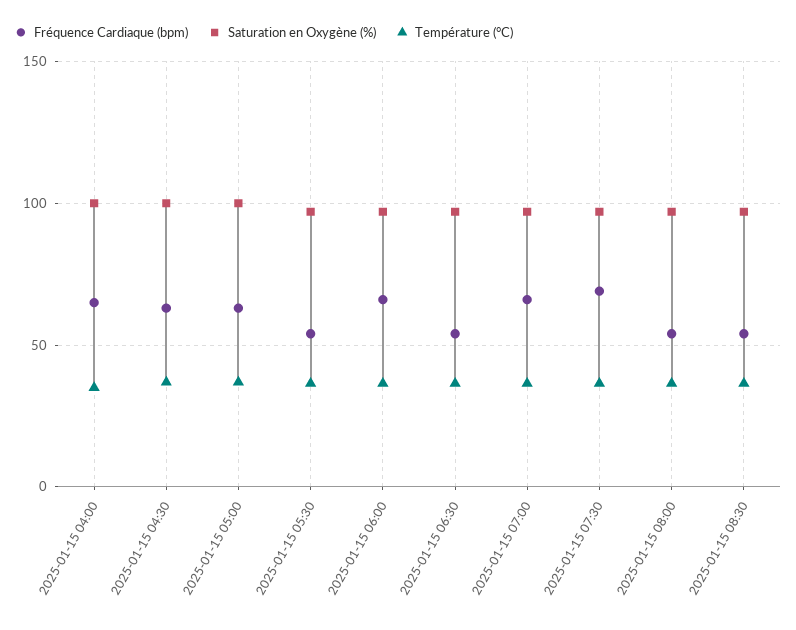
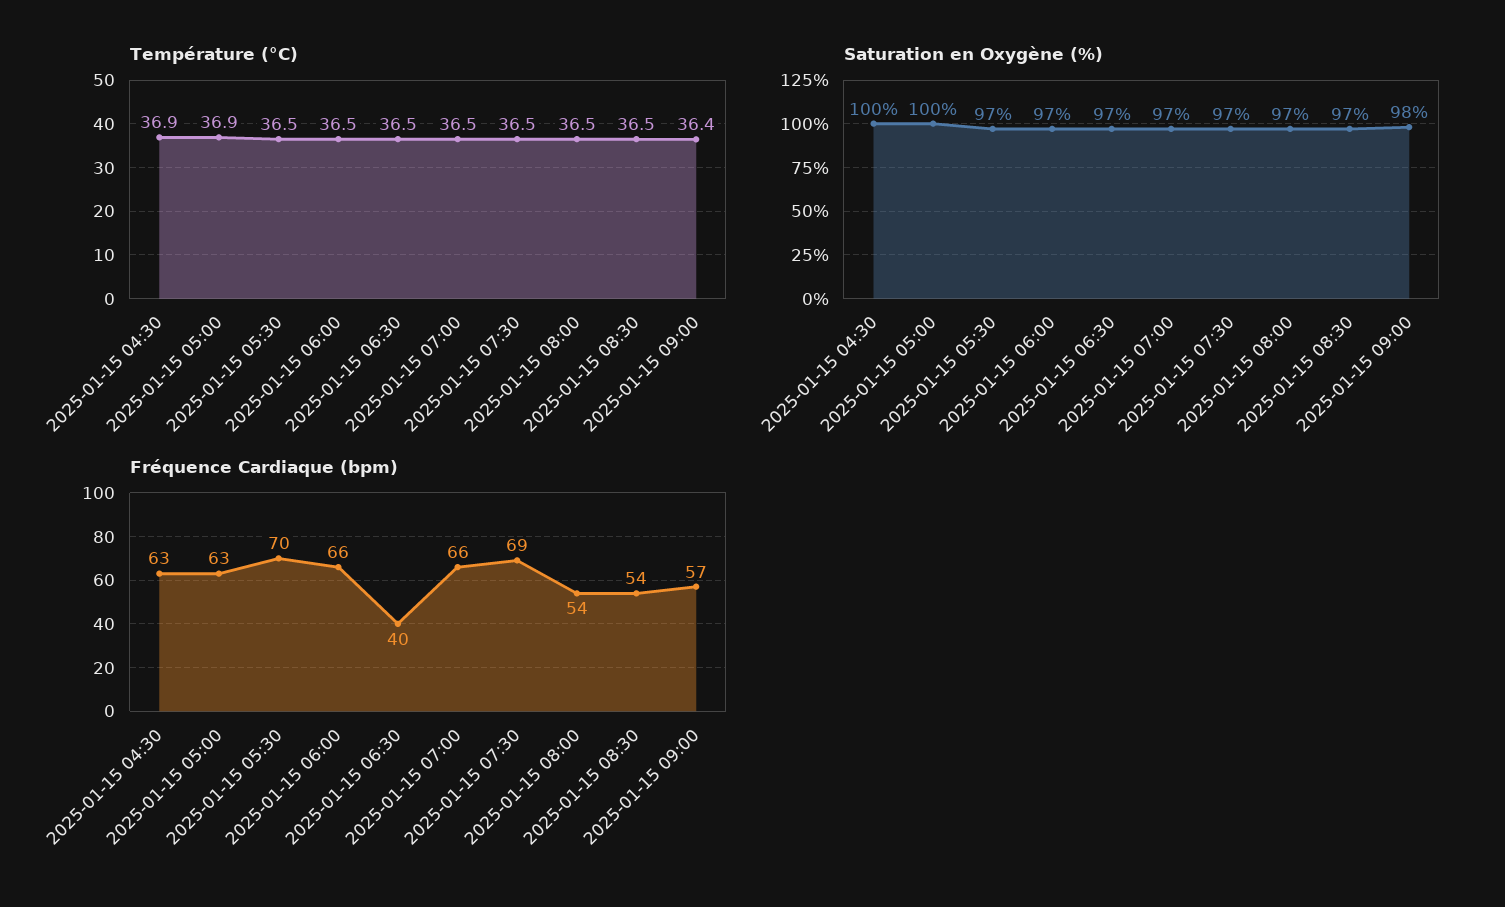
Fréquence Cardiaque (bpm), 2025-01-15 04:00: 65 -> none
Saturation en Oxygène (%), 2025-01-15 04:00: 100 -> none
Température (°C), 2025-01-15 04:00: 35 -> none
Fréquence Cardiaque (bpm), 2025-01-15 05:30: 55 -> 70
Fréquence Cardiaque (bpm), 2025-01-15 06:30: 55 -> 40
Température (°C), 2025-01-15 09:00: none -> 36.4
Saturation en Oxygène (%), 2025-01-15 09:00: none -> 98
Fréquence Cardiaque (bpm), 2025-01-15 09:00: none -> 57

